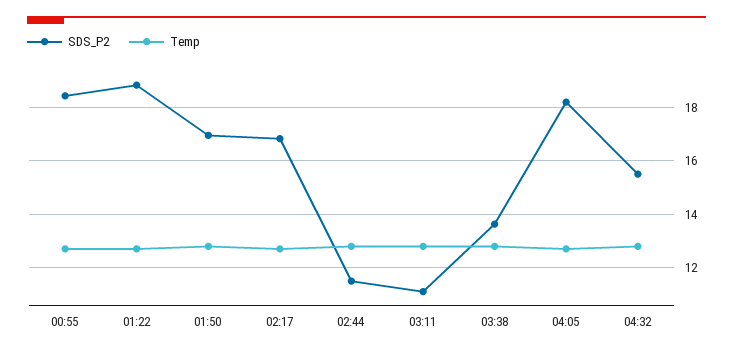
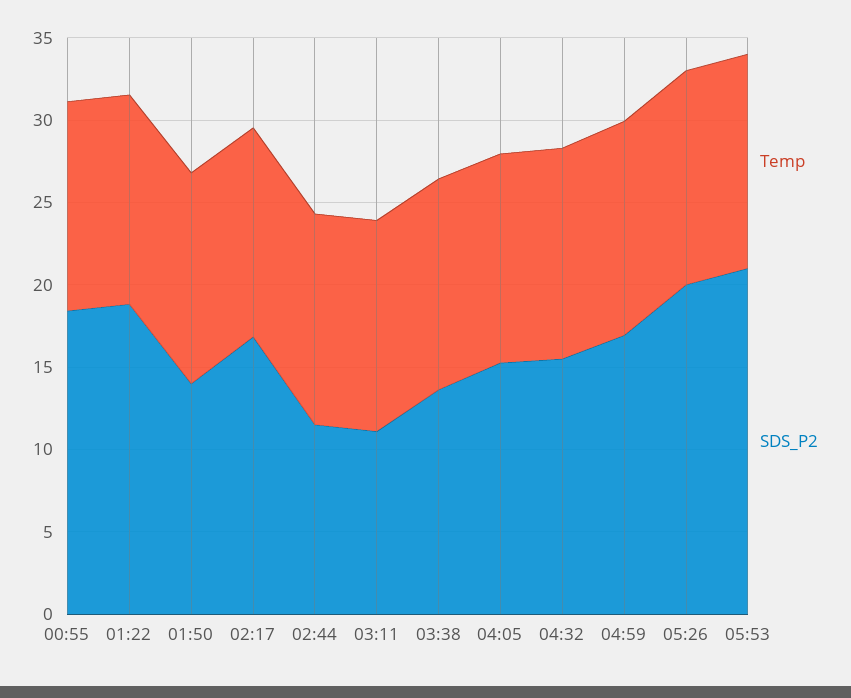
SDS_P2, 01:50: 17 -> 14
SDS_P2, 04:05: 18.25 -> 15
Temp, 04:59: none -> 13
SDS_P2, 04:59: none -> 17
Temp, 05:26: none -> 13
SDS_P2, 05:26: none -> 20
Temp, 05:53: none -> 13
SDS_P2, 05:53: none -> 21

